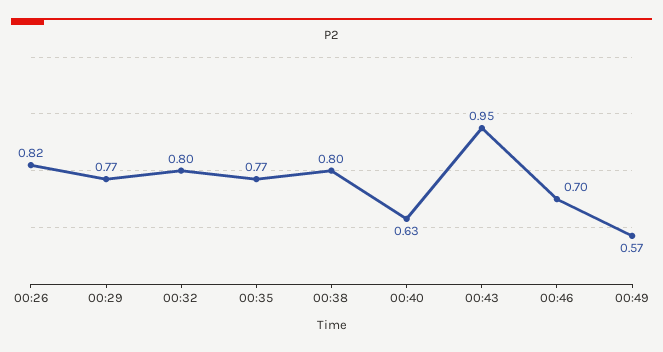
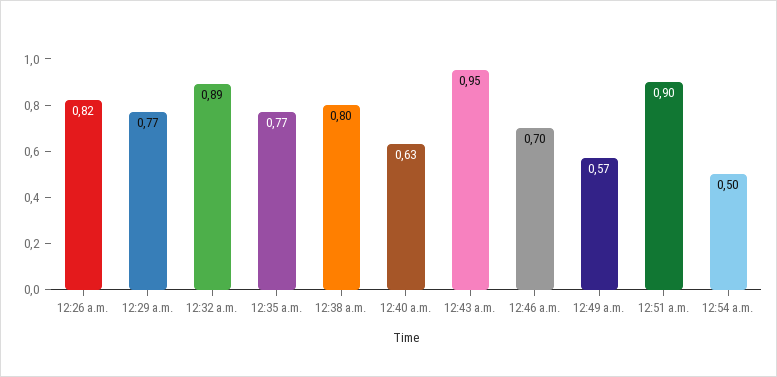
00:32: 0.8 -> 0.89
12:51 a.m.: none -> 0.9
12:54 a.m.: none -> 0.5

